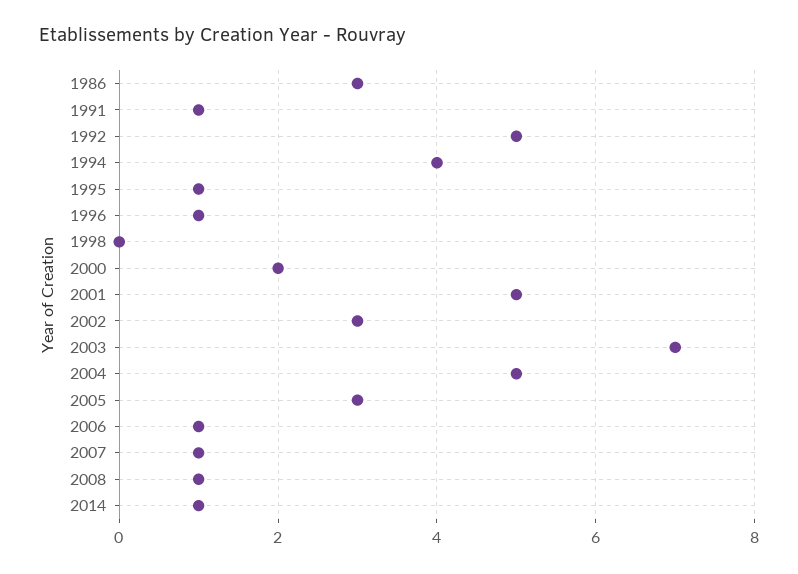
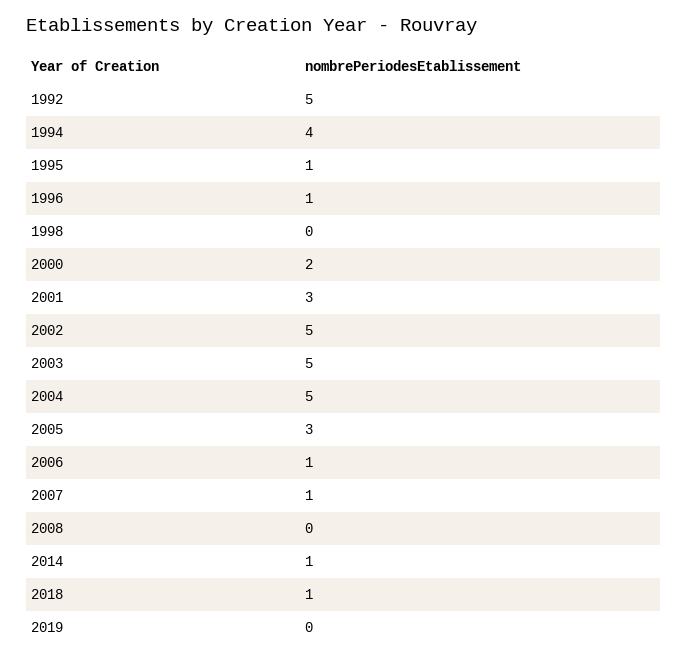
1986: 3 -> none
1991: 1 -> none
2001: 5 -> 3
2002: 3 -> 5
2003: 7 -> 5
2008: 1 -> 0
2018: none -> 1
2019: none -> 0

